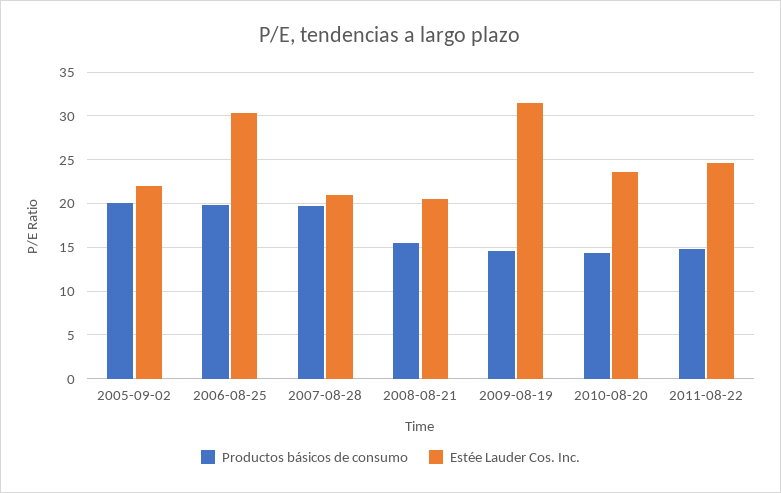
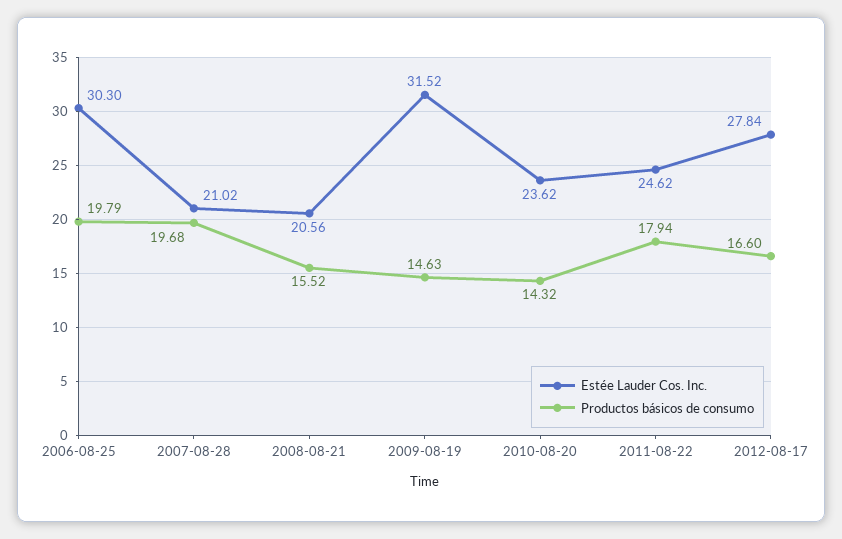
Productos básicos de consumo, 2005-09-02: 20 -> none
Estée Lauder Cos. Inc., 2005-09-02: 22 -> none
Productos básicos de consumo, 2011-08-22: 15 -> 17.94
Estée Lauder Cos. Inc., 2012-08-17: none -> 27.84
Productos básicos de consumo, 2012-08-17: none -> 16.6

